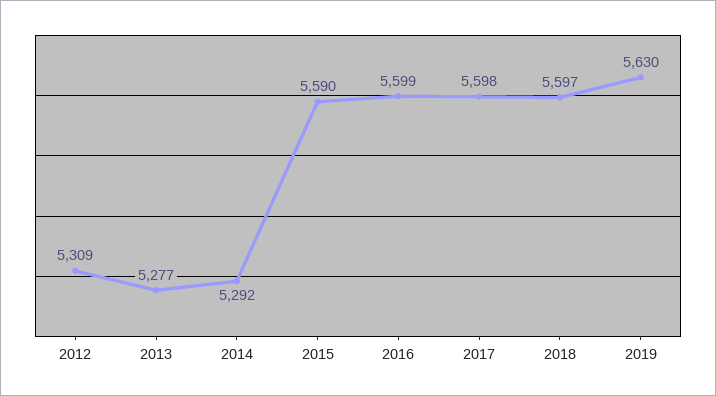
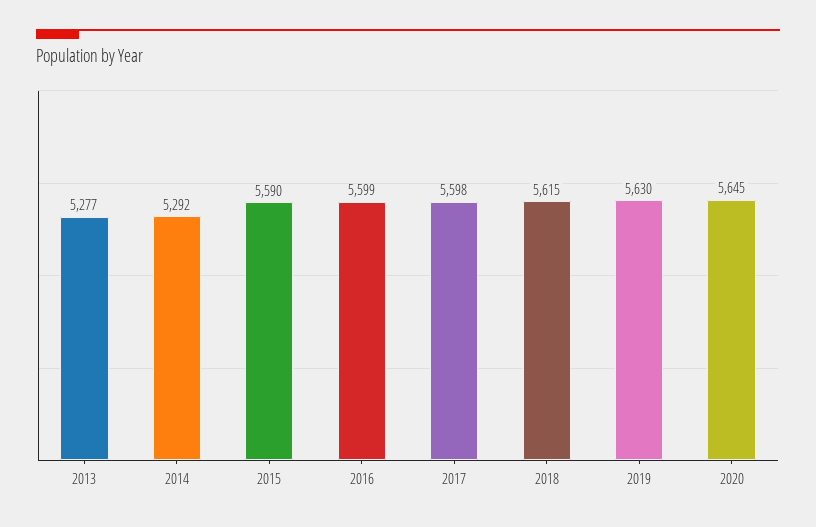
2012: 5309 -> none
2018: 5597 -> 5615
2020: none -> 5645

